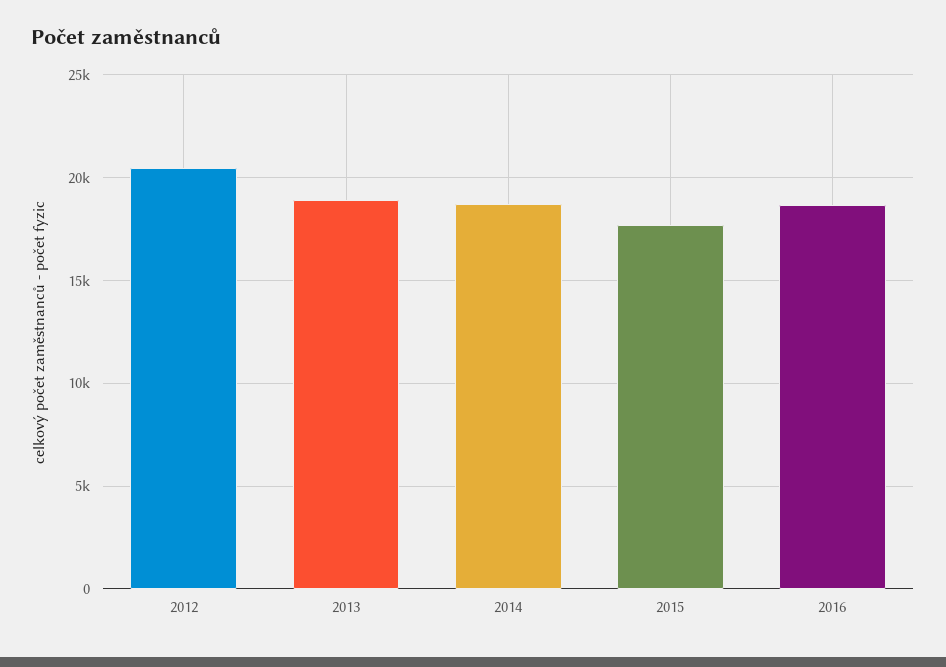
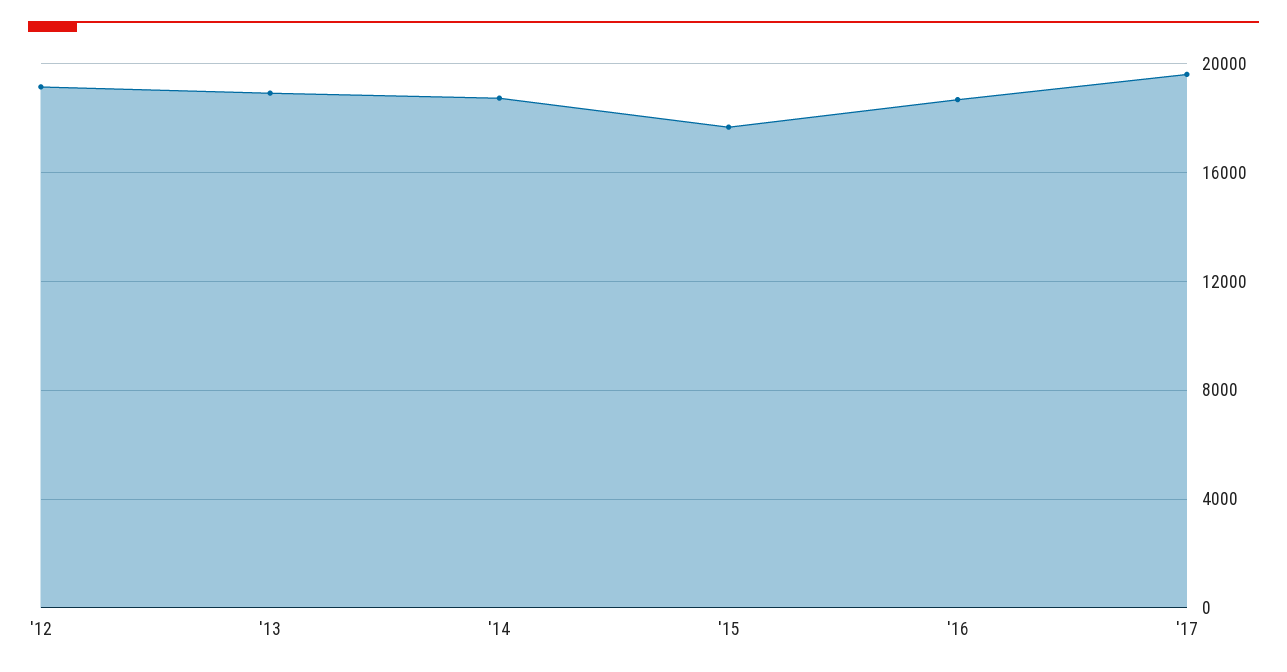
2012: 20500 -> 19000
'17: none -> 19500

